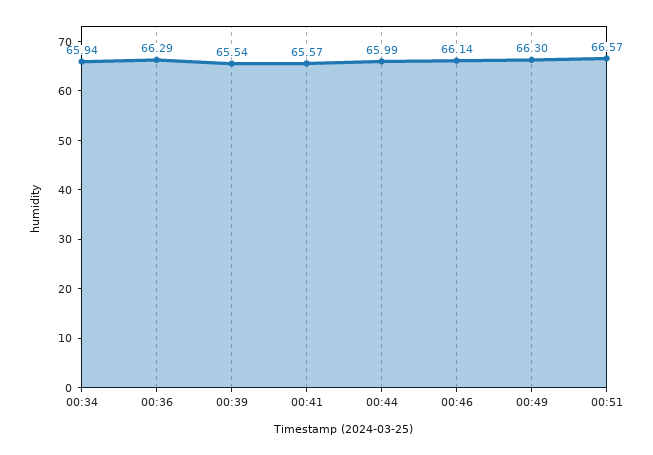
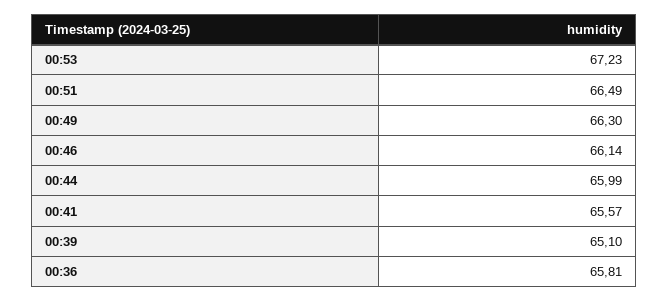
00:34: 65.94 -> none
00:36: 66.29 -> 65.81
00:39: 65.54 -> 65.1
00:51: 66.57 -> 66.49
00:53: none -> 67.23

